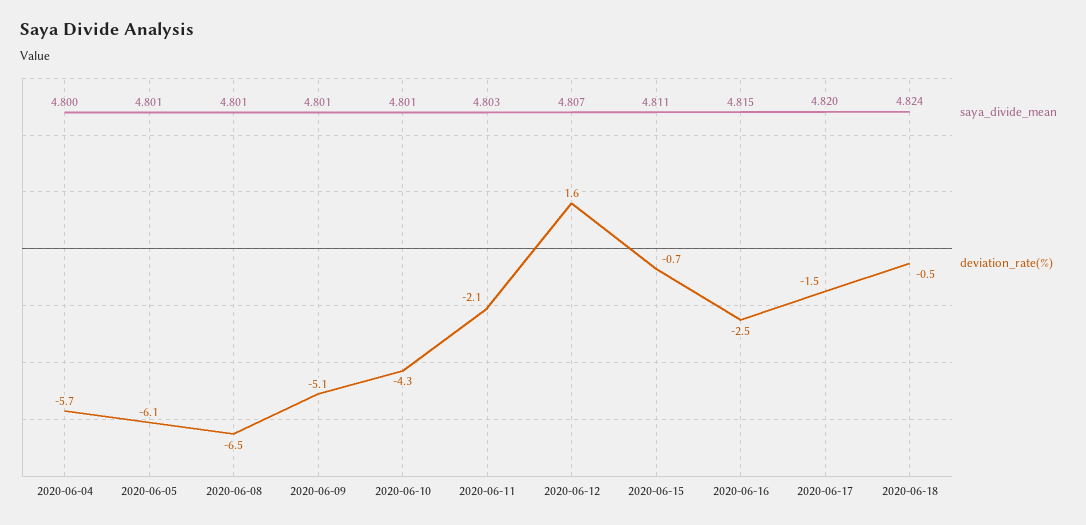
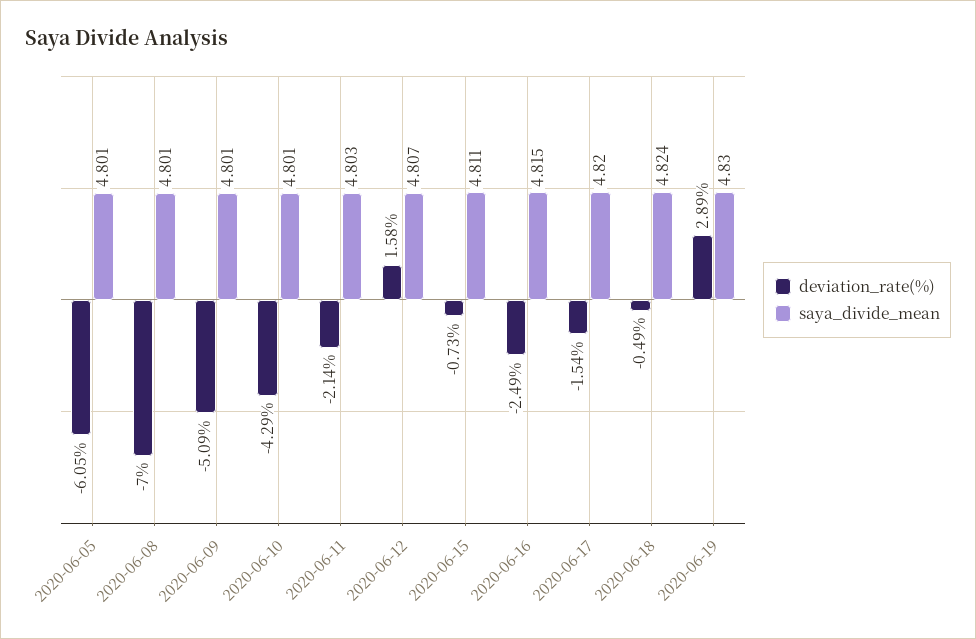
saya_divide_mean, 2020-06-04: 4.8 -> none
deviation_rate(%), 2020-06-04: -5.7 -> none
deviation_rate(%), 2020-06-08: -6.5 -> -7
deviation_rate(%), 2020-06-19: none -> 2.89
saya_divide_mean, 2020-06-19: none -> 4.83

